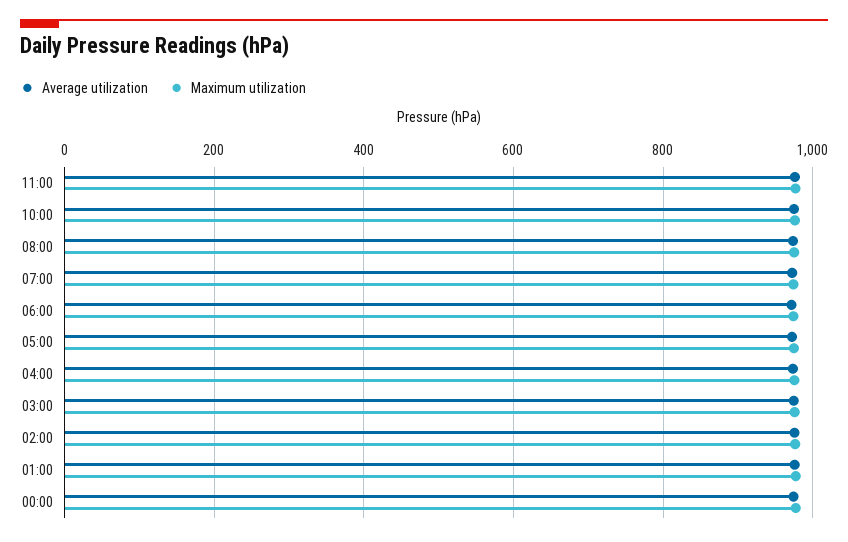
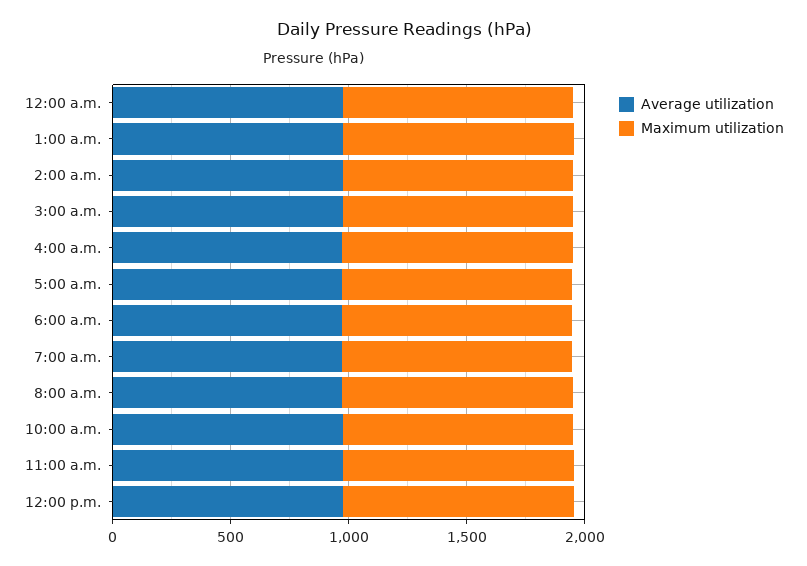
Average utilization, 12:00 p.m.: none -> 1000
Maximum utilization, 12:00 p.m.: none -> 1000

